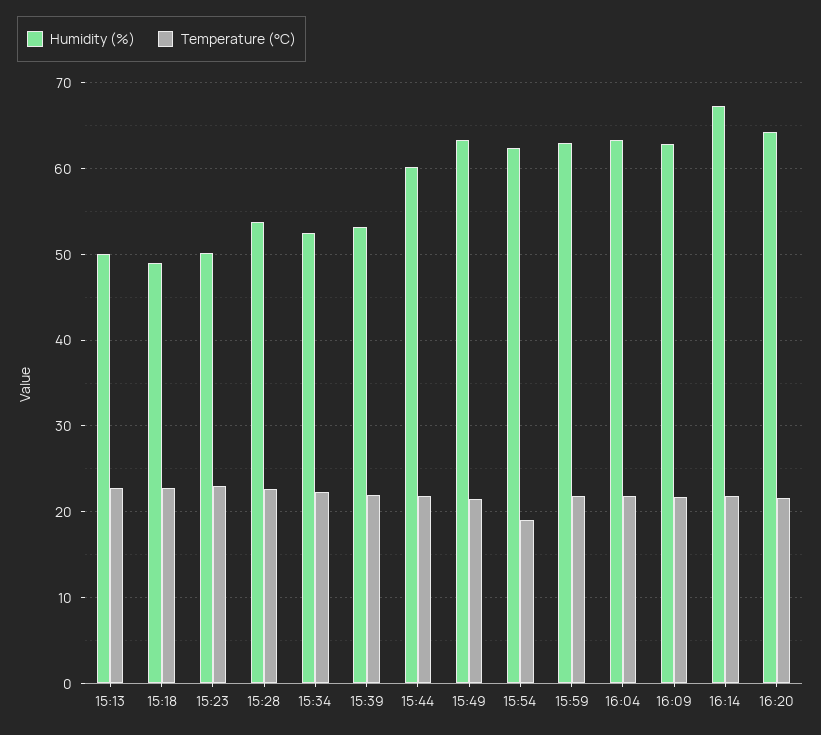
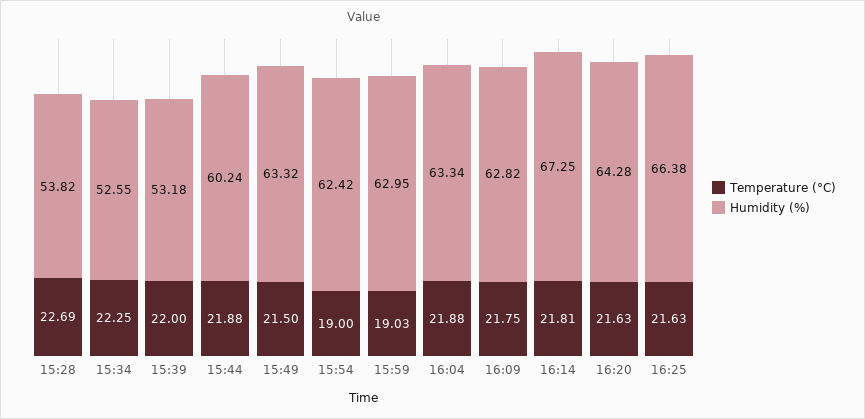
Humidity (%), 15:13: 50 -> none
Temperature (°C), 15:13: 23 -> none
Humidity (%), 15:18: 49 -> none
Temperature (°C), 15:18: 23 -> none
Humidity (%), 15:23: 50 -> none
Temperature (°C), 15:23: 23 -> none
Temperature (°C), 15:59: 22 -> 19.03
Temperature (°C), 16:25: none -> 21.63
Humidity (%), 16:25: none -> 66.38

